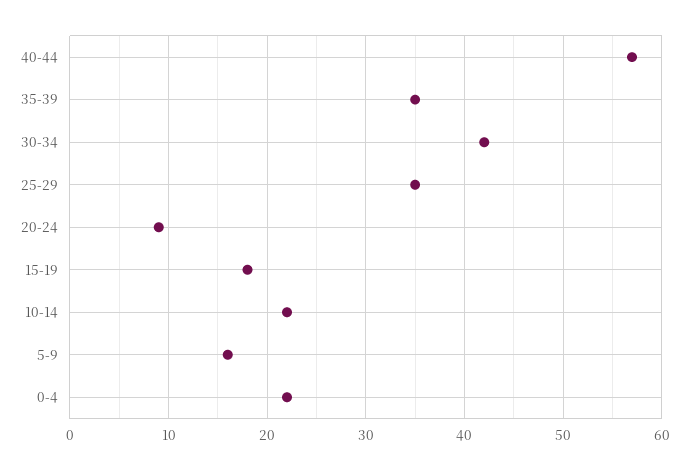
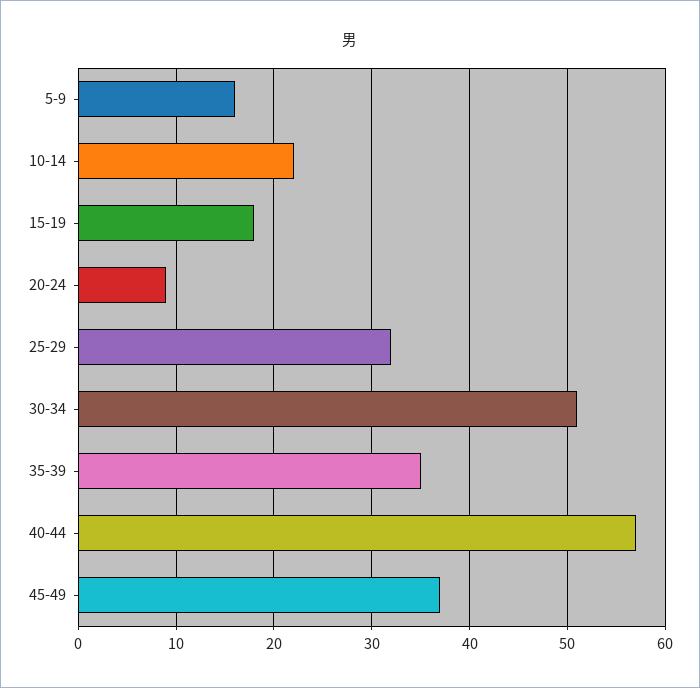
30-34: 42 -> 51
25-29: 35 -> 32
0-4: 22 -> none
45-49: none -> 37

